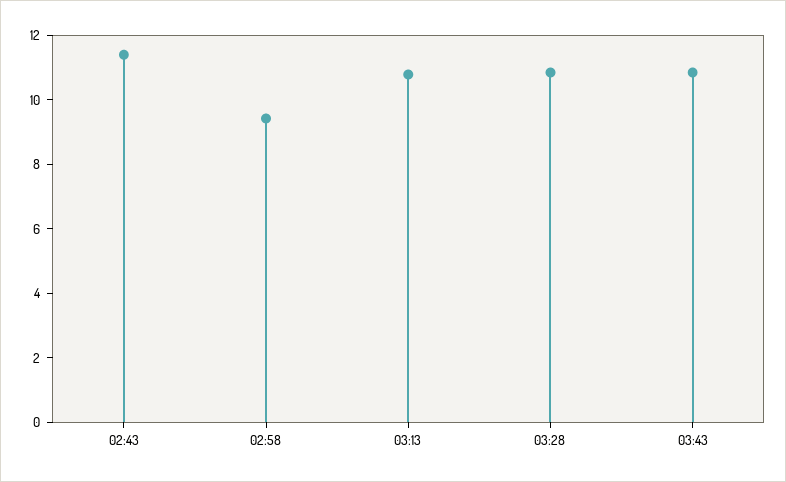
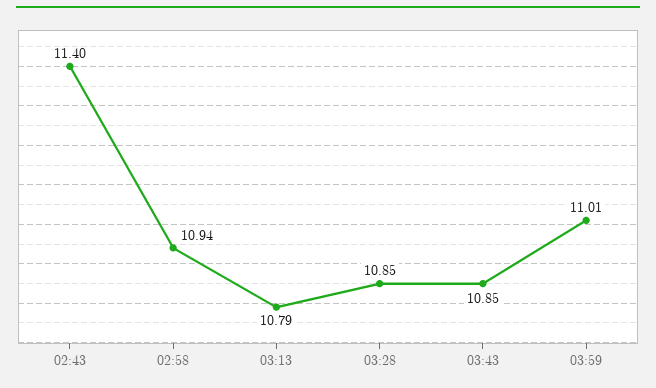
02:58: 9.5 -> 10.94
03:59: none -> 11.01

